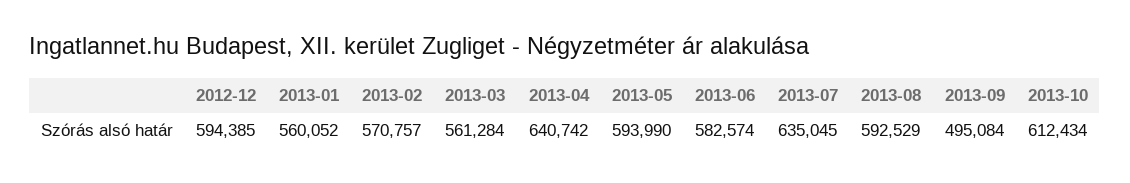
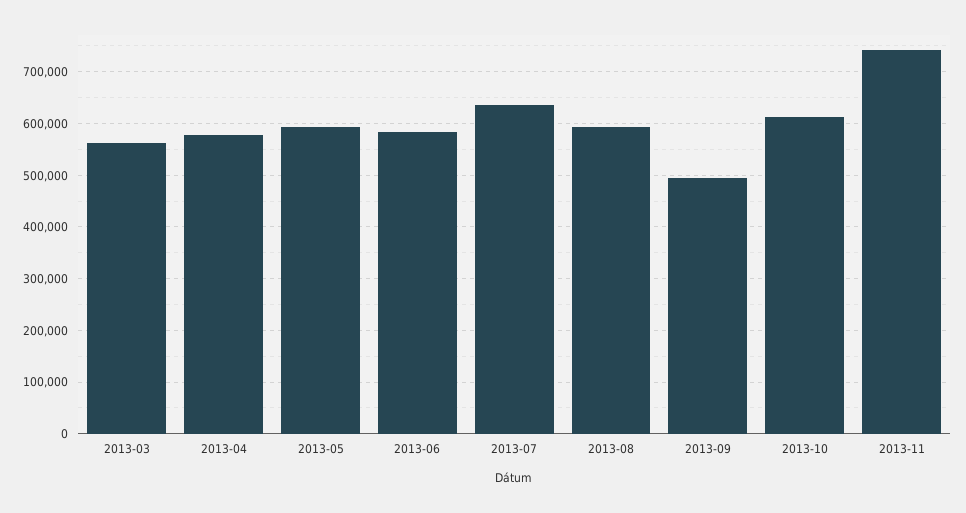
2012-12: 594385 -> none
2013-01: 560052 -> none
2013-02: 570757 -> none
2013-04: 640742 -> 580000
2013-11: none -> 740000

